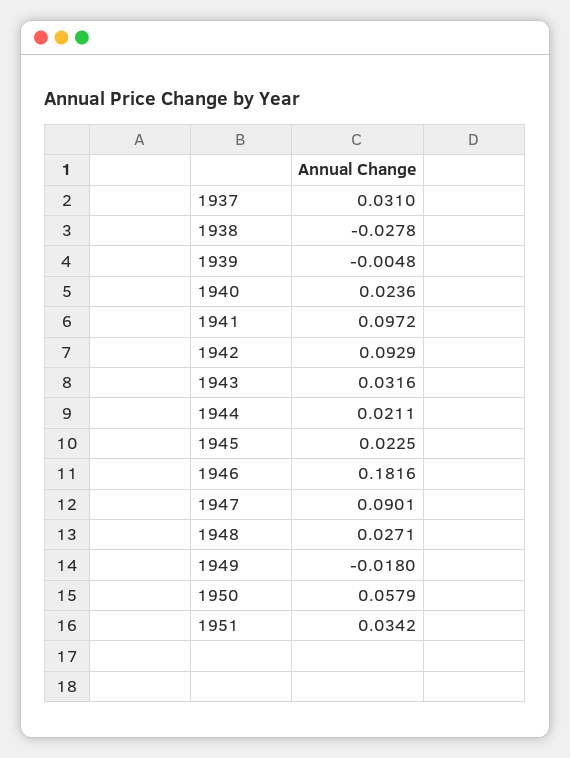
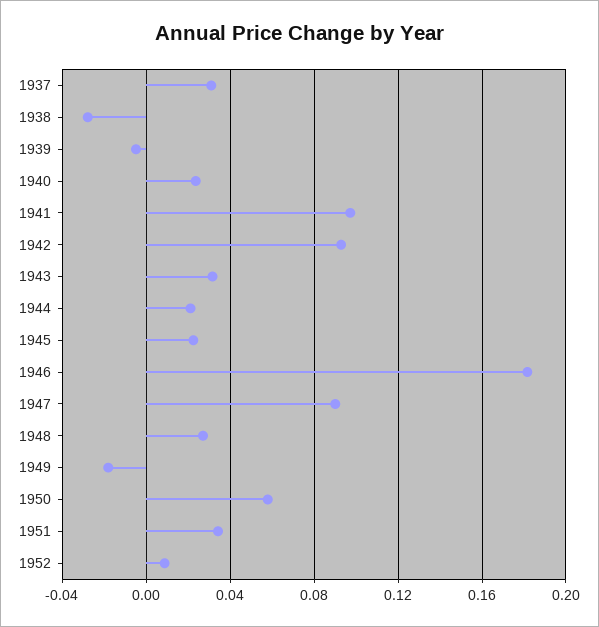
1952: none -> 0.01

